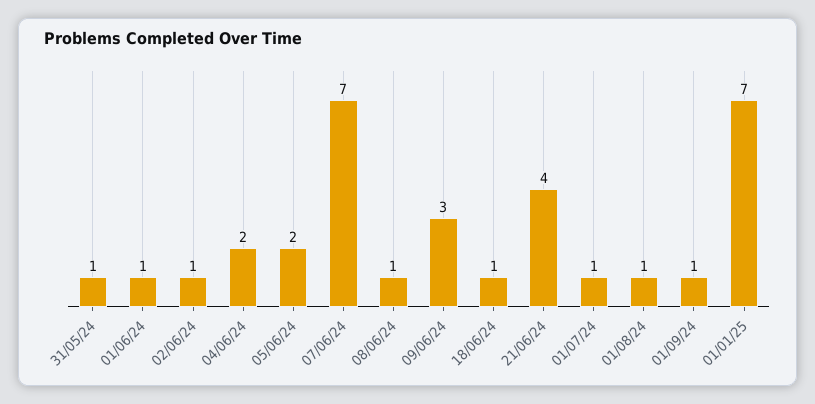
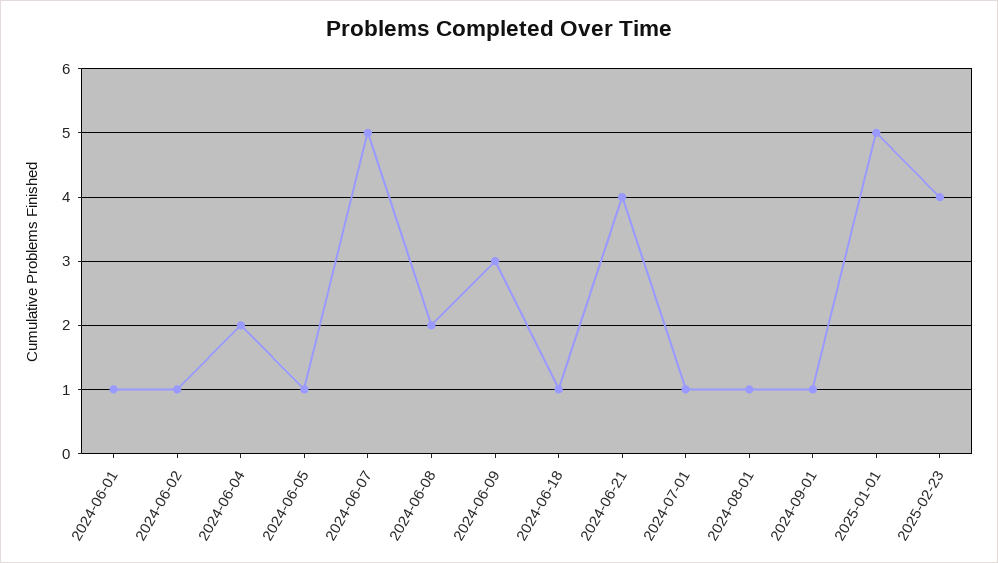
31/05/24: 1 -> none
05/06/24: 2 -> 1
07/06/24: 7 -> 5
08/06/24: 1 -> 2
01/01/25: 7 -> 5
2025-02-23: none -> 4

